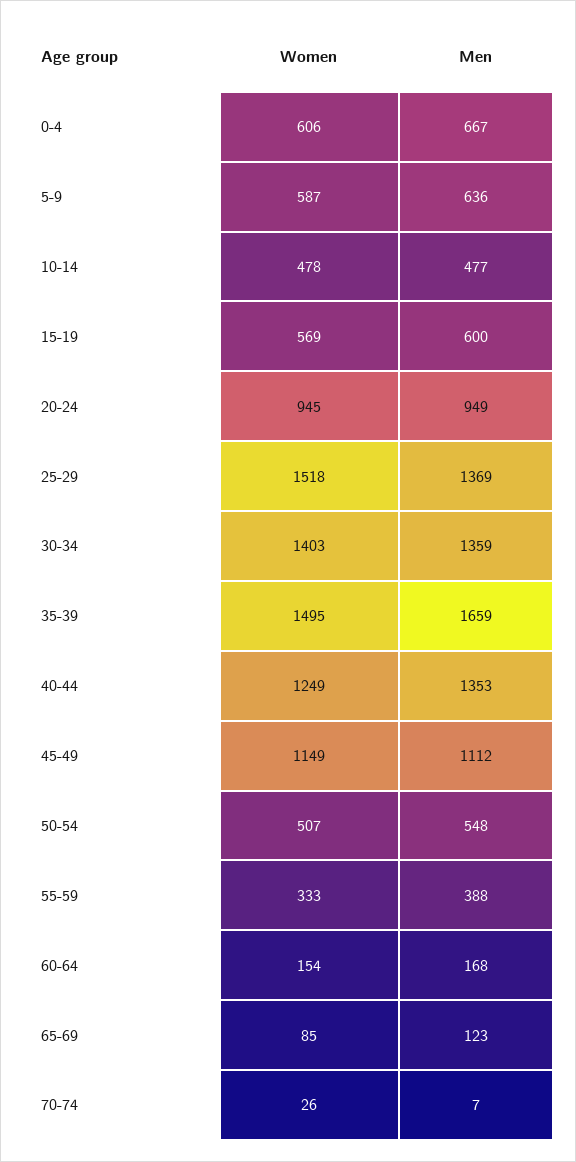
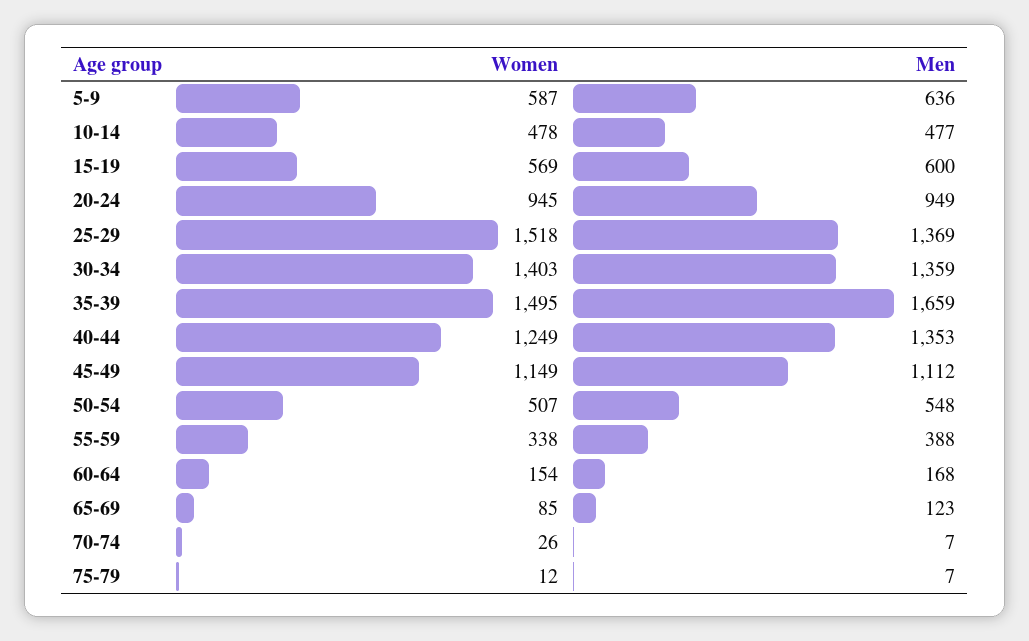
Women, 0-4: 606 -> none
Men, 0-4: 667 -> none
Women, 55-59: 333 -> 338
Women, 75-79: none -> 12
Men, 75-79: none -> 7

